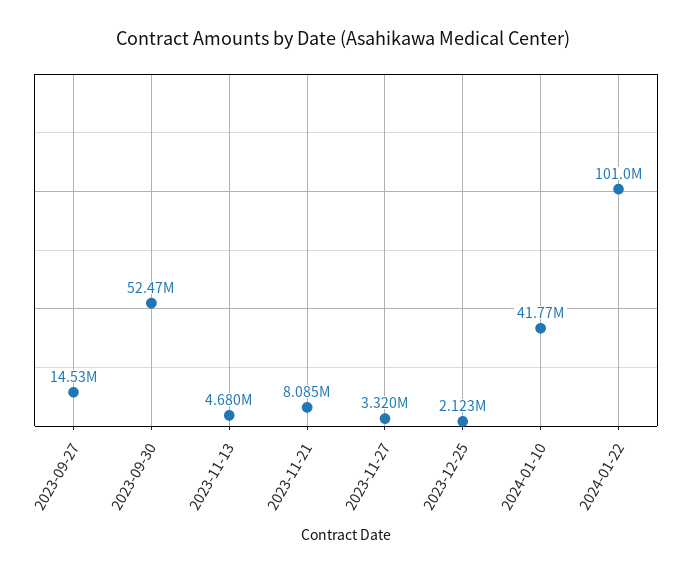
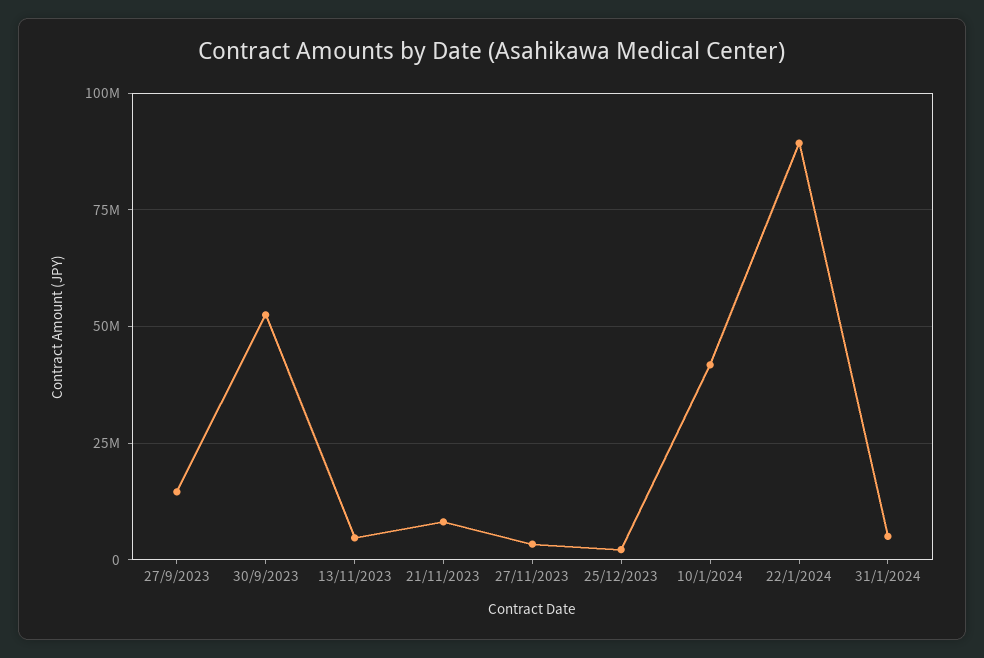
2024-01-22: 101000000 -> 90000000
31/1/2024: none -> 5000000

